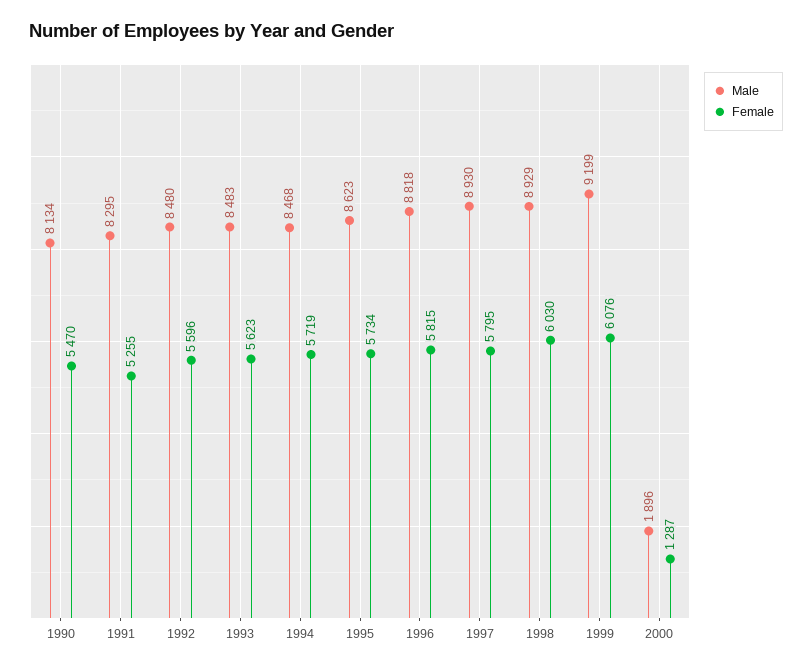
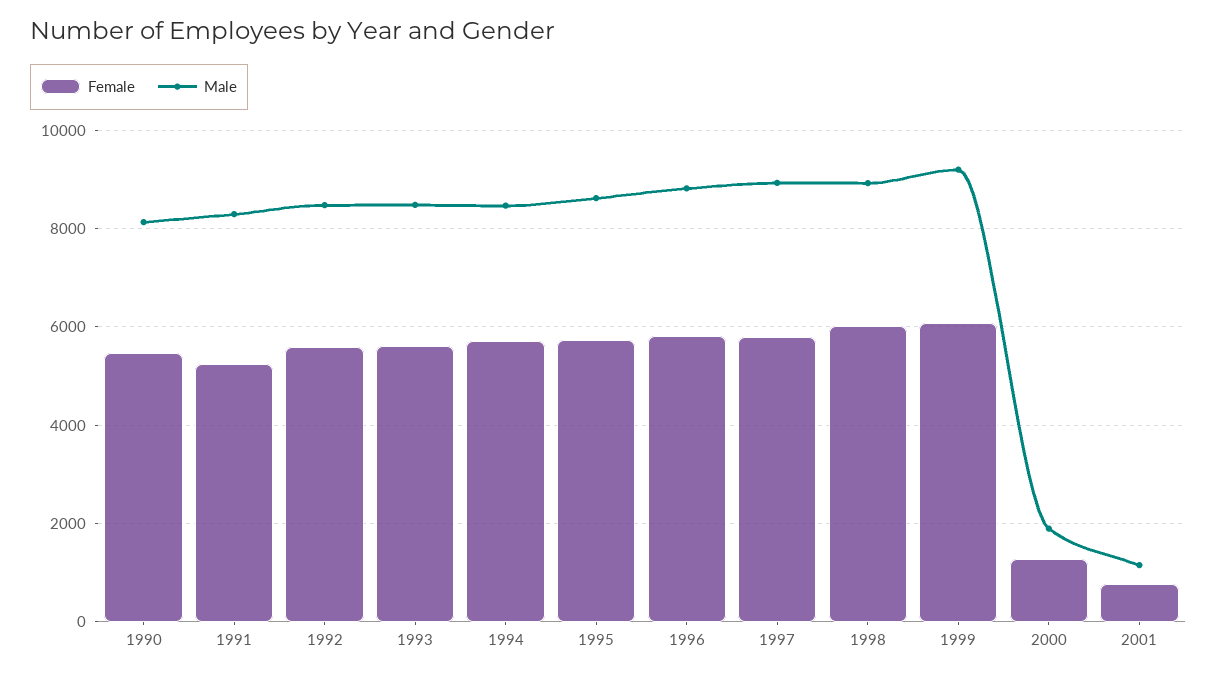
Female, 2001: none -> 800
Male, 2001: none -> 1200

